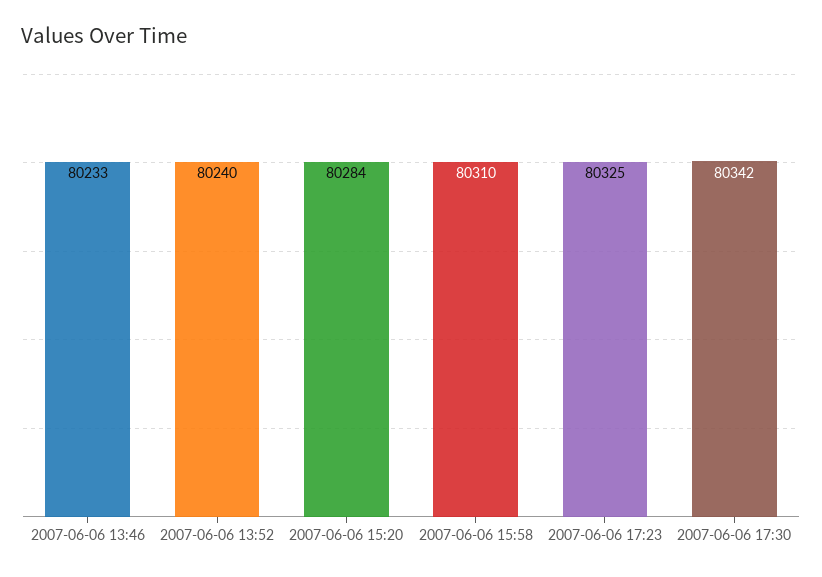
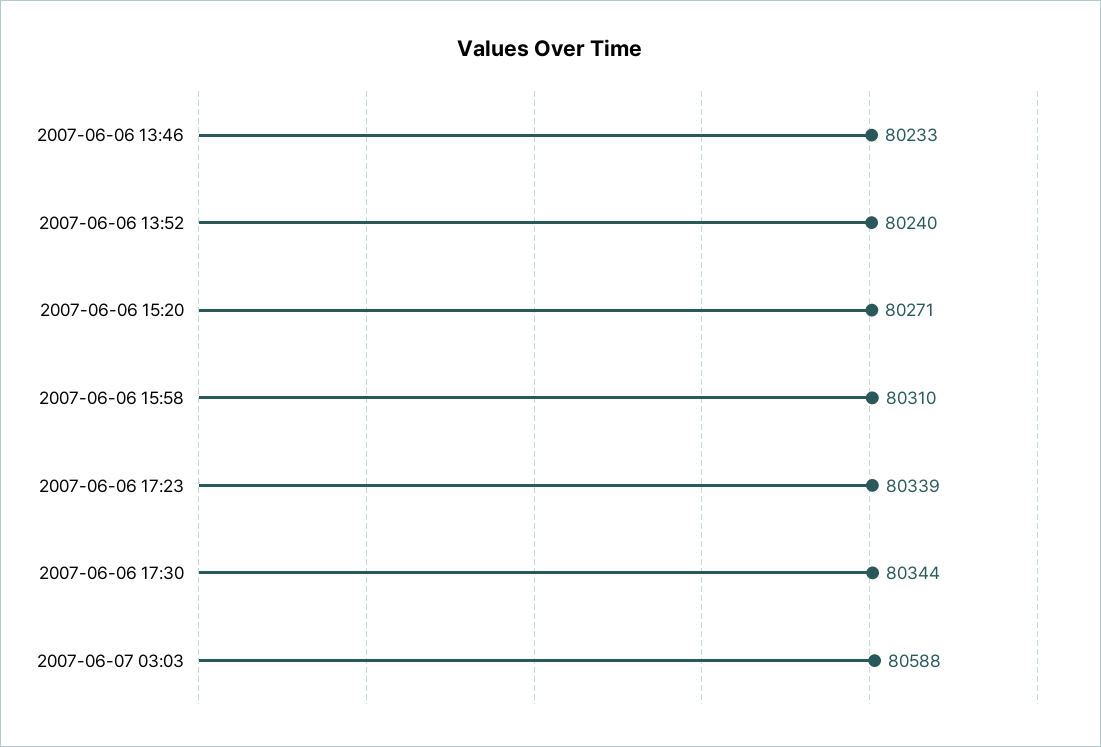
2007-06-06 15:20: 80284 -> 80271
2007-06-06 17:23: 80325 -> 80339
2007-06-06 17:30: 80342 -> 80344
2007-06-07 03:03: none -> 80588

